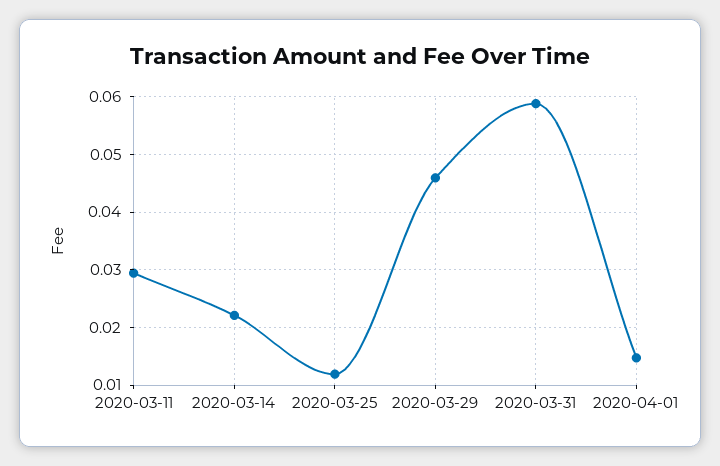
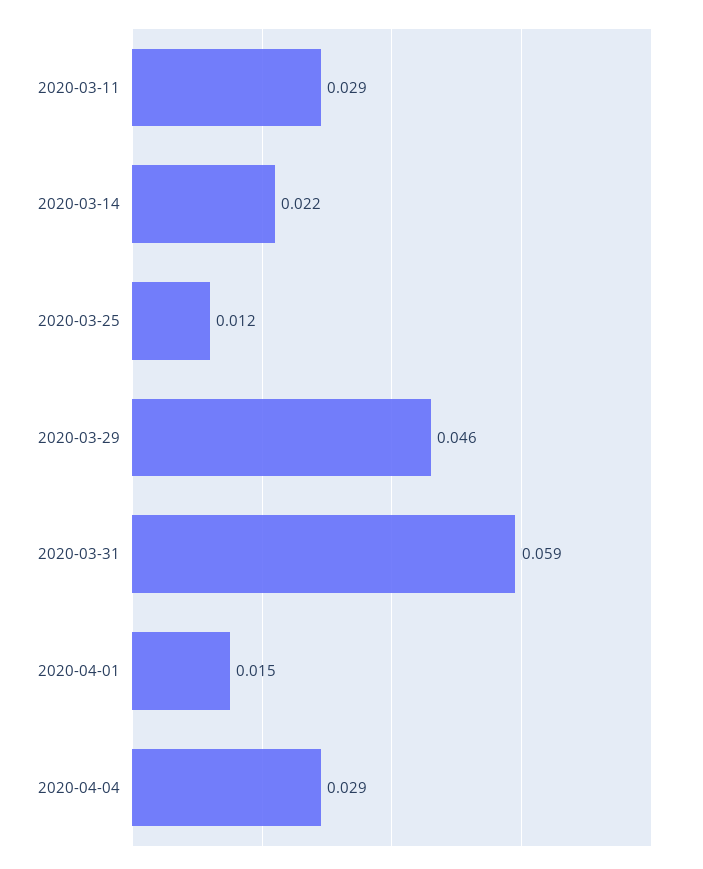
2020-04-04: none -> 0.029

